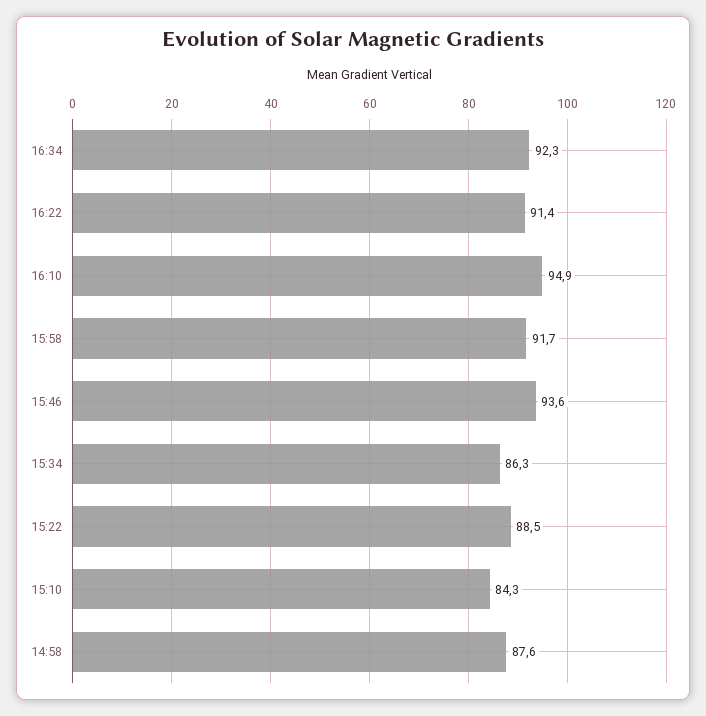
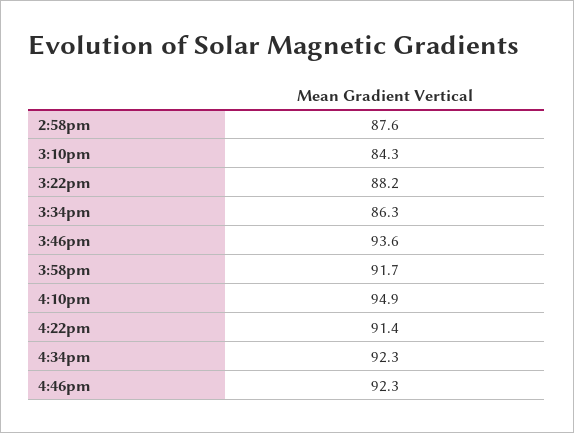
15:22: 88.5 -> 88.2
4:46pm: none -> 92.3

